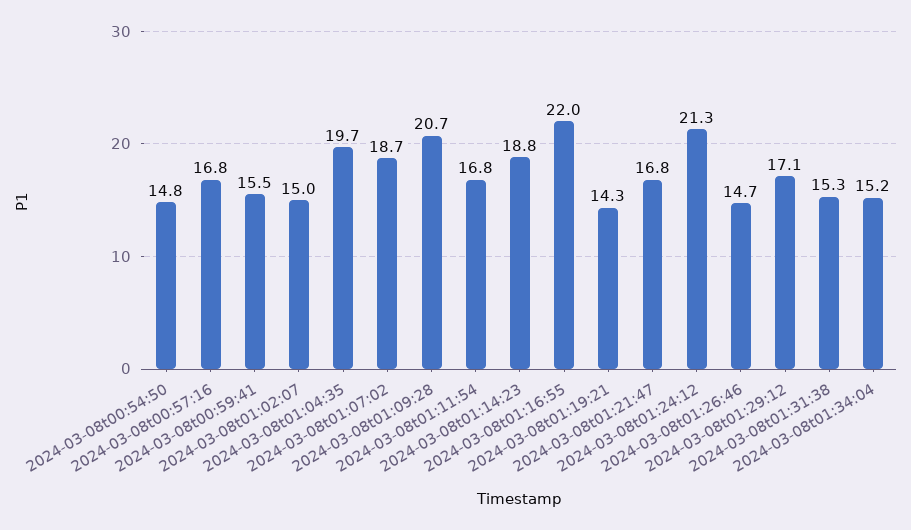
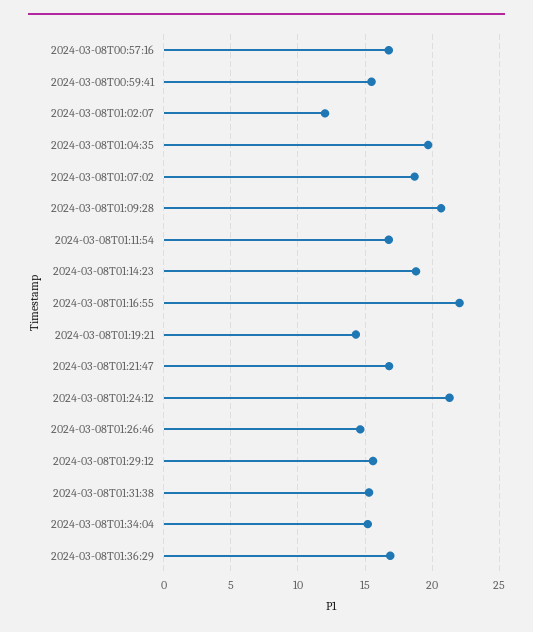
2024-03-08t00:54:50: 14.8 -> none
2024-03-08t01:02:07: 15 -> 12
2024-03-08t01:29:12: 17.1 -> 15.5
2024-03-08T01:36:29: none -> 17

